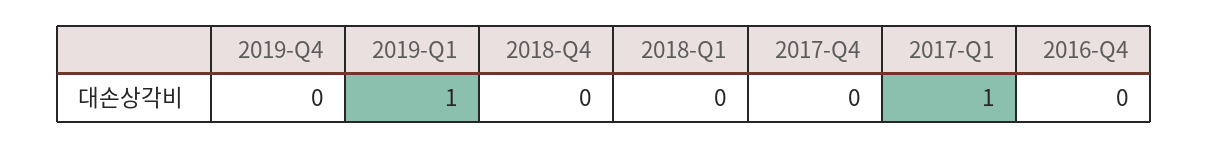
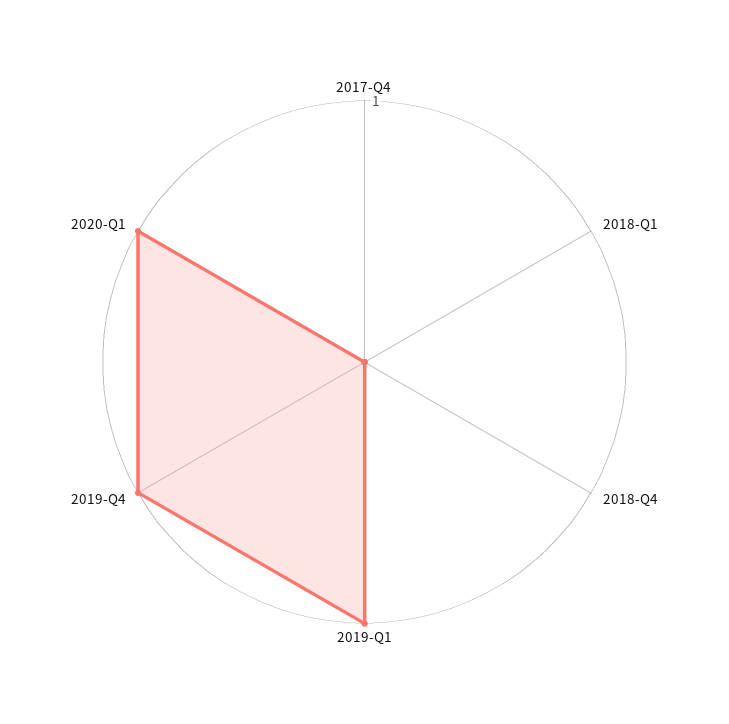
2019-Q4: 0 -> 1
2017-Q1: 1 -> none
2016-Q4: 0 -> none
2020-Q1: none -> 1

